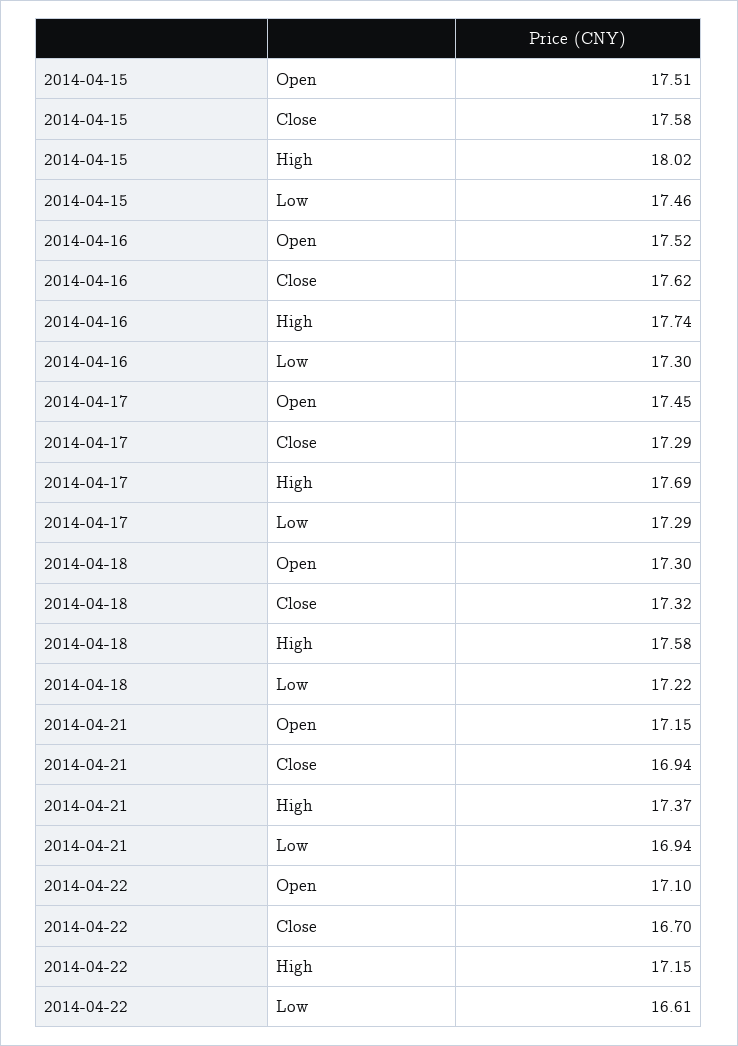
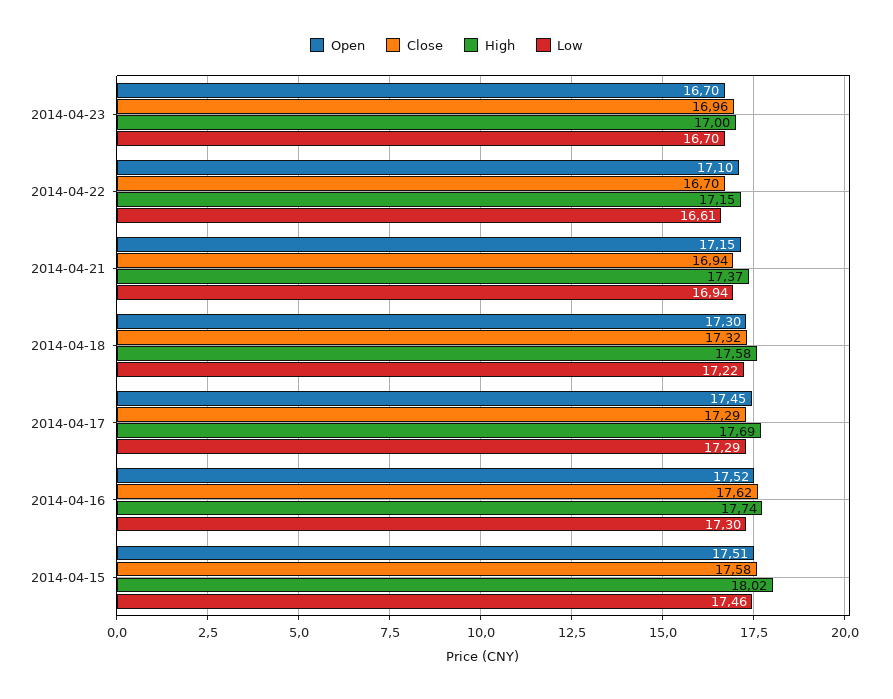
Open, 2014-04-23: none -> 16.7
Close, 2014-04-23: none -> 16.96
High, 2014-04-23: none -> 17
Low, 2014-04-23: none -> 16.7

